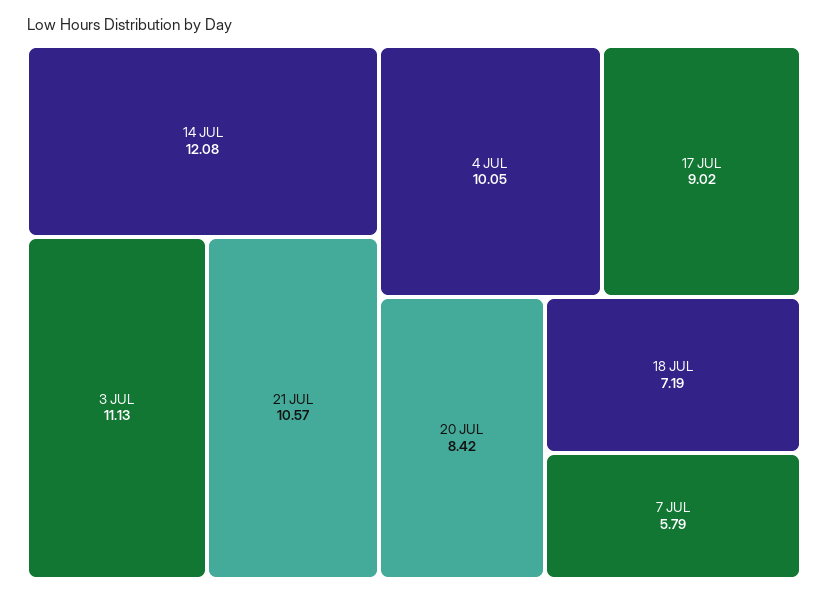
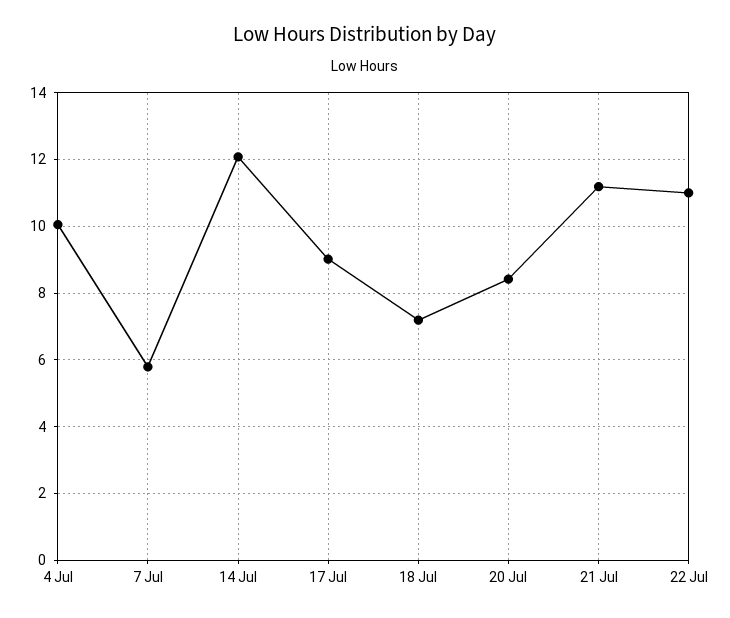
3 JUL: 11.13 -> none
21 JUL: 10.57 -> 11.2
22 Jul: none -> 11

